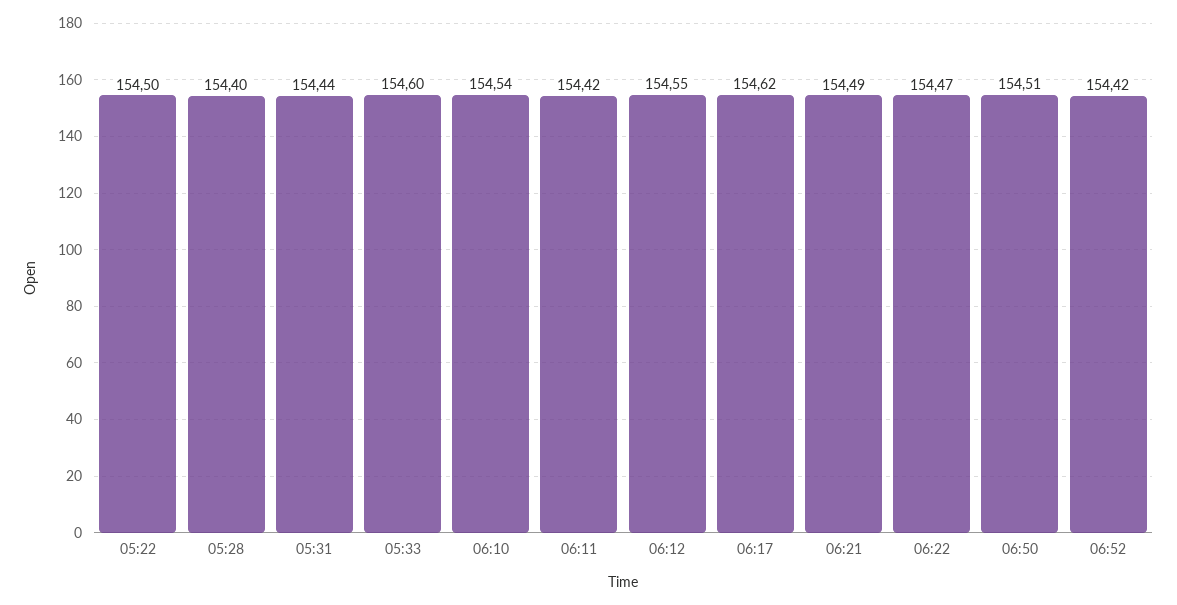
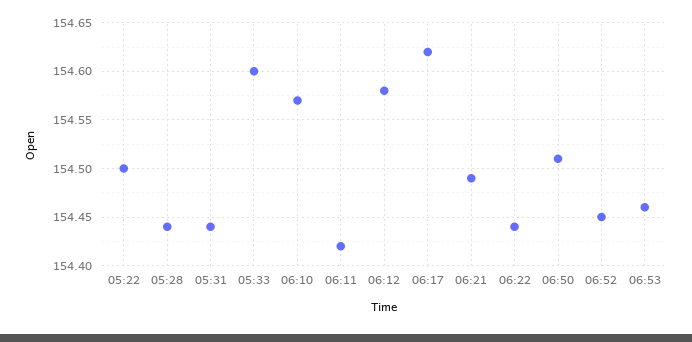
05:28: 154.4 -> 154.44
06:10: 154.54 -> 154.57
06:12: 154.55 -> 154.58
06:22: 154.47 -> 154.44
06:52: 154.42 -> 154.45
06:53: none -> 154.46

